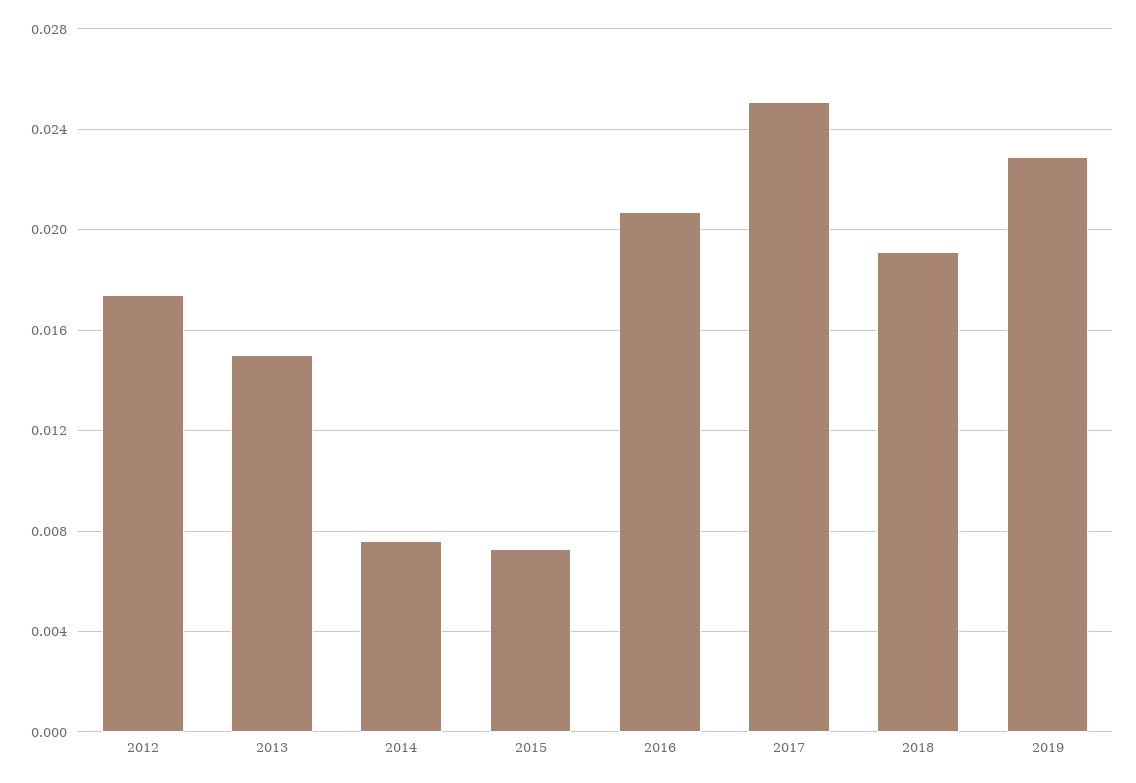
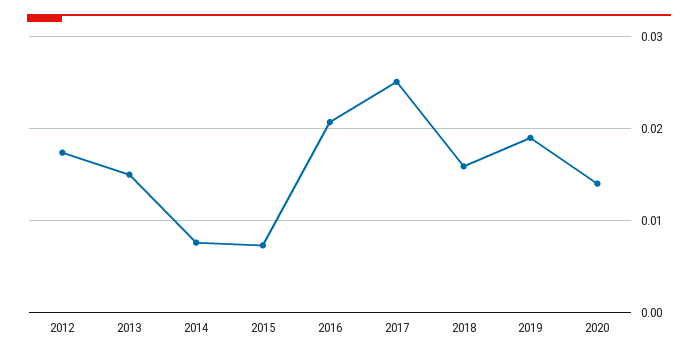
2018: 0.019 -> 0.016
2019: 0.023 -> 0.019
2020: none -> 0.014

